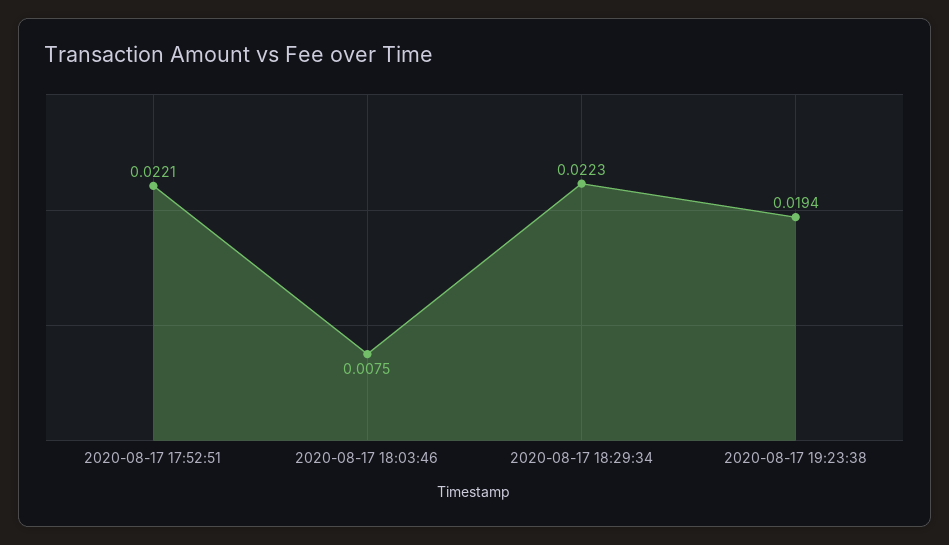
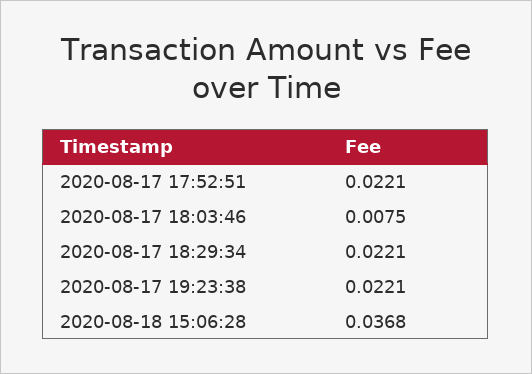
2020-08-17 18:29:34: 0.0223 -> 0.0221
2020-08-17 19:23:38: 0.0194 -> 0.0221
2020-08-18 15:06:28: none -> 0.0368

